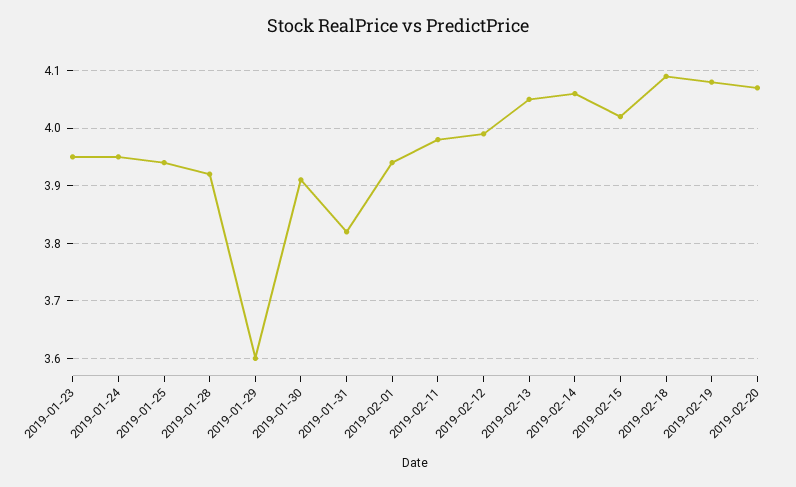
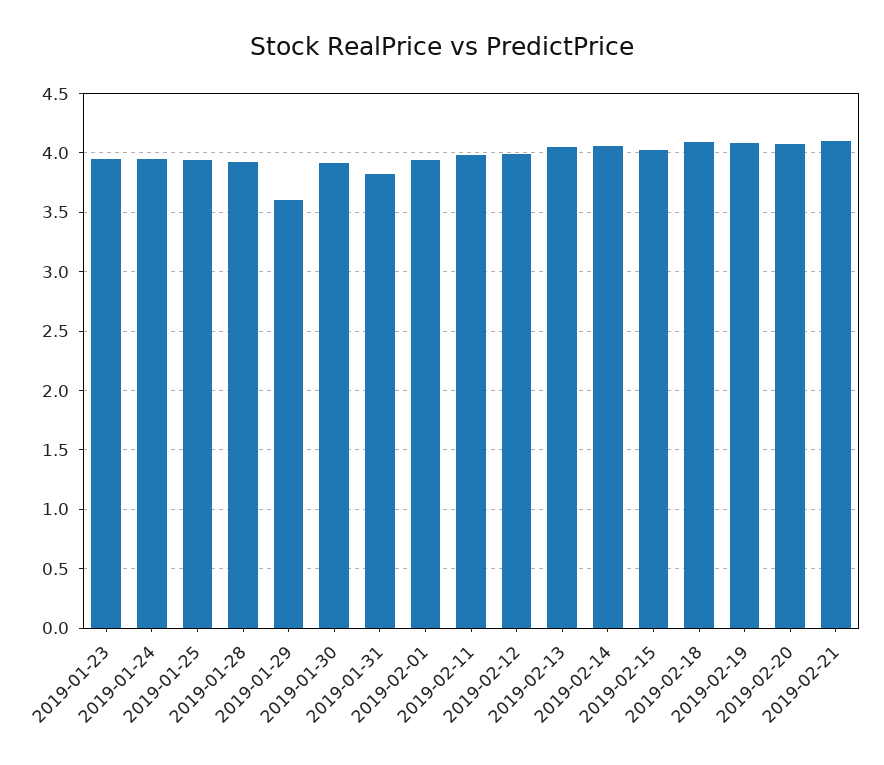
2019-02-21: none -> 4.1

